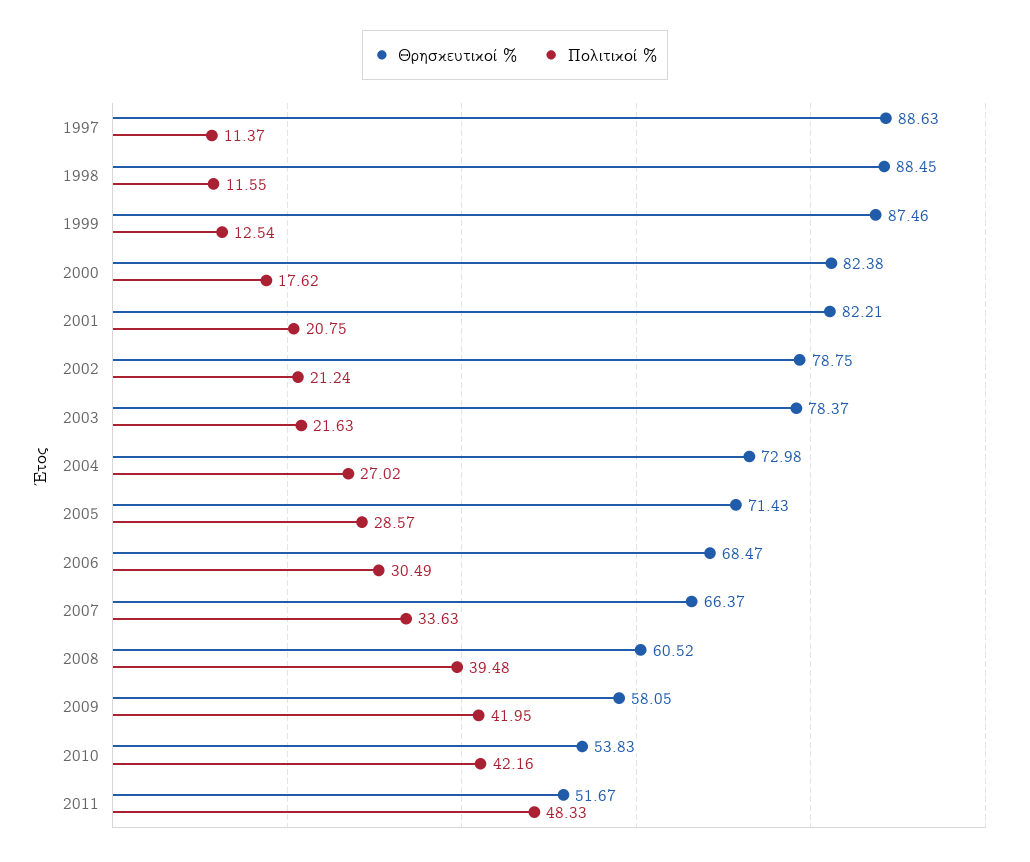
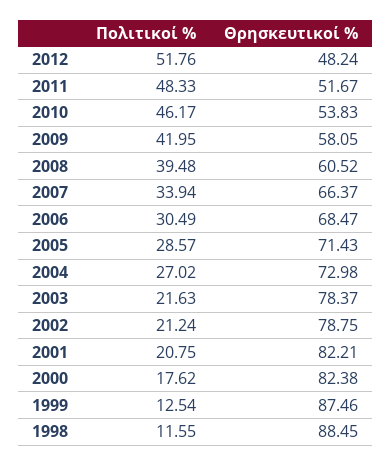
Θρησκευτικοί %, 1997: 88.63 -> none
Πολιτικοί %, 1997: 11.37 -> none
Πολιτικοί %, 2007: 33.63 -> 33.94
Πολιτικοί %, 2010: 42.16 -> 46.17
Πολιτικοί %, 2012: none -> 51.76
Θρησκευτικοί %, 2012: none -> 48.24

